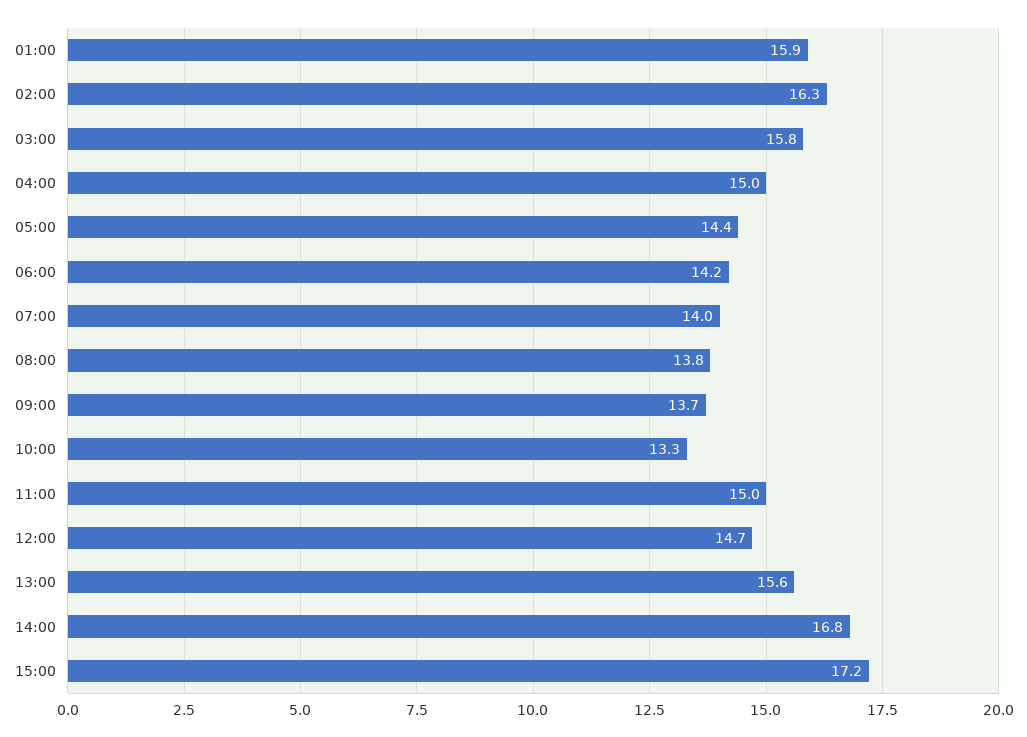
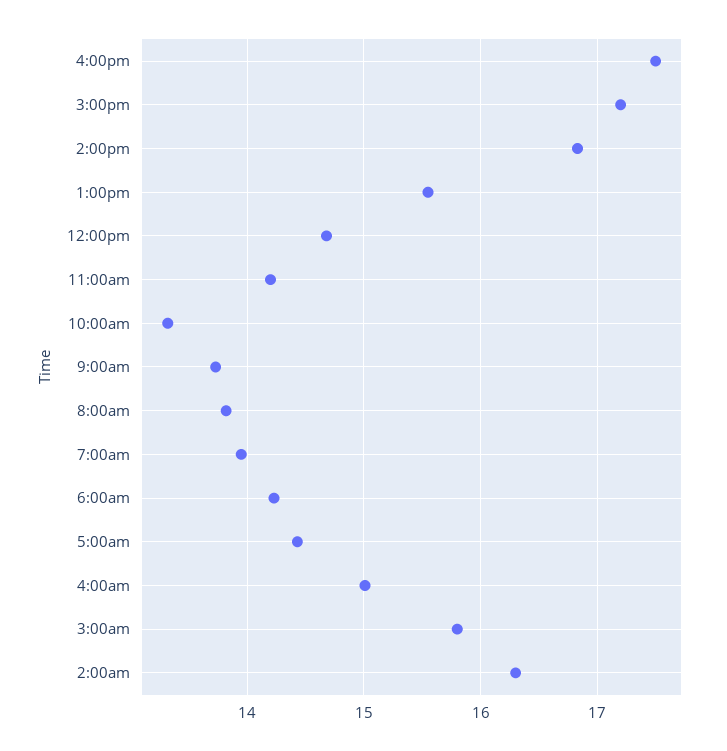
01:00: 15.9 -> none
11:00: 15 -> 14.2
4:00pm: none -> 17.5

